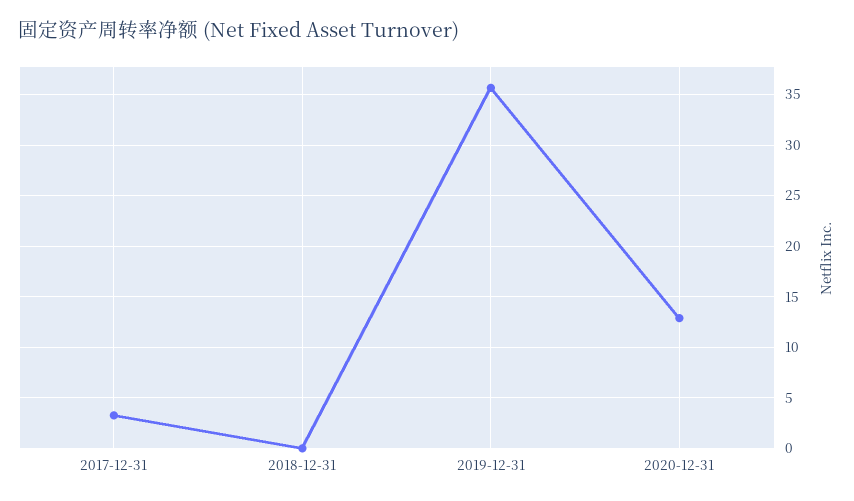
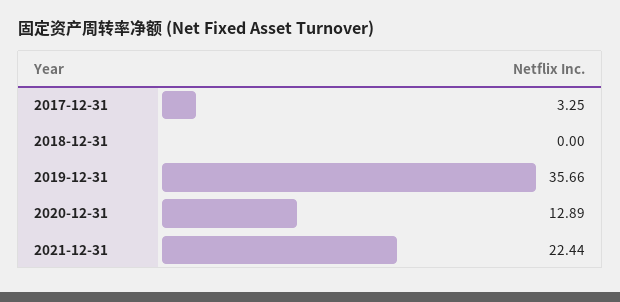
2021-12-31: none -> 22.44

